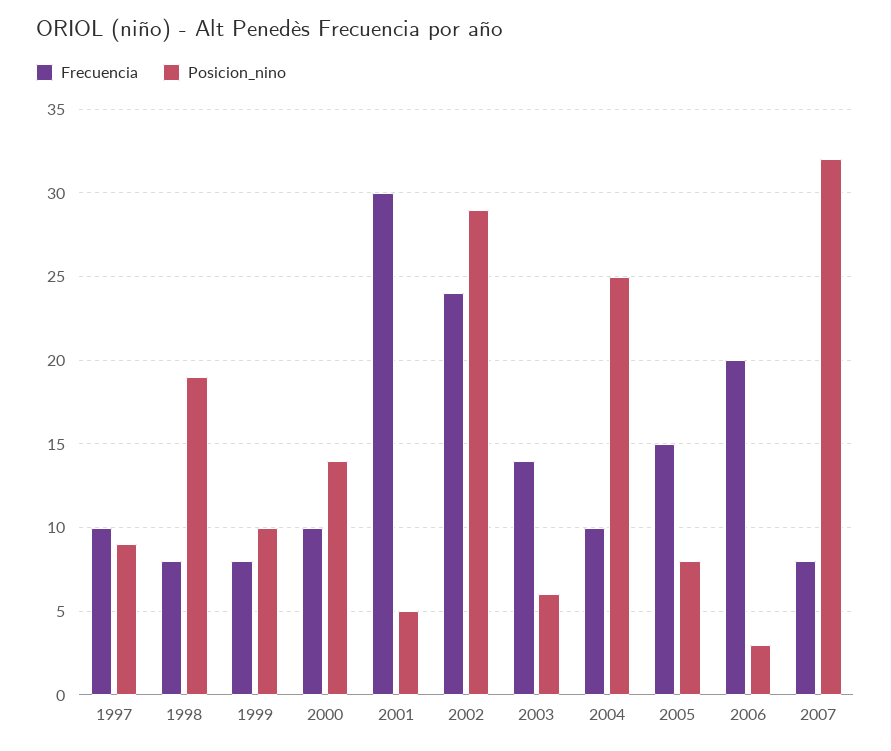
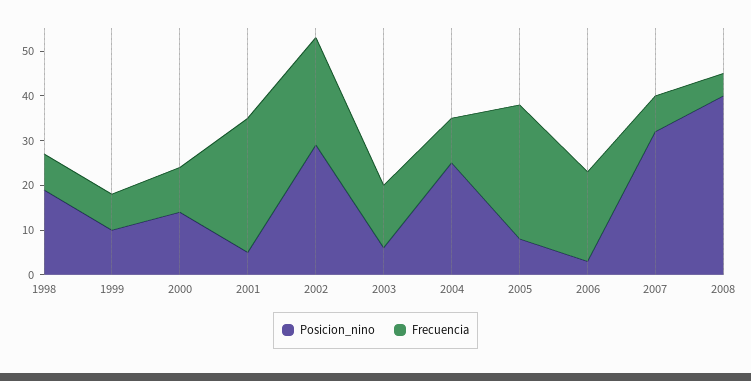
Frecuencia, 1997: 10 -> none
Posicion_nino, 1997: 9 -> none
Frecuencia, 2005: 15 -> 30
Posicion_nino, 2008: none -> 40
Frecuencia, 2008: none -> 5

